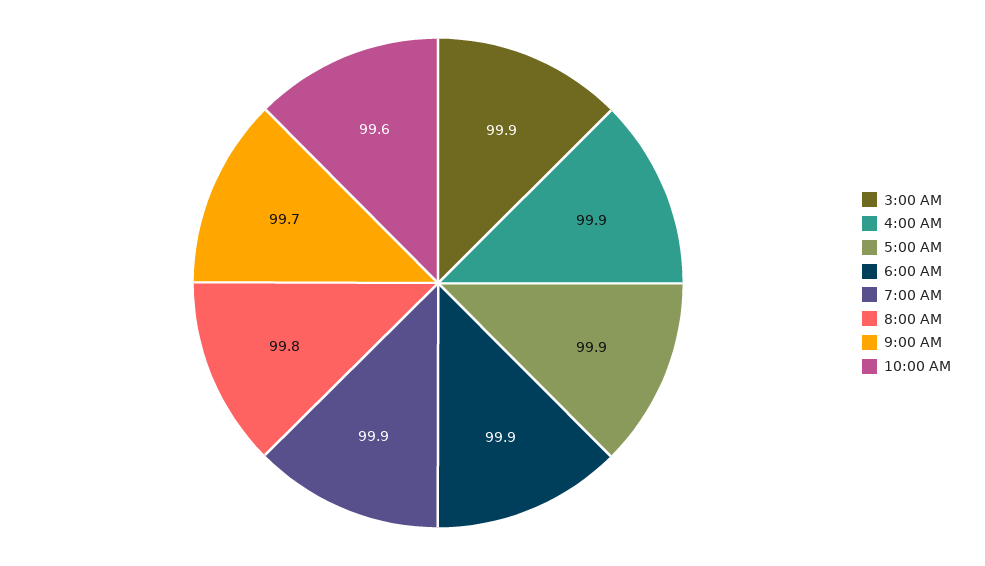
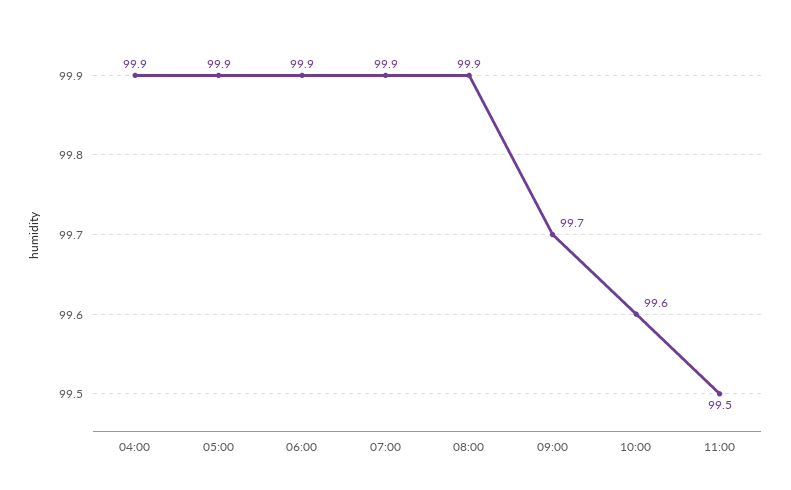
3:00 AM: 99.9 -> none
8:00 AM: 99.8 -> 99.9
11:00: none -> 99.5

